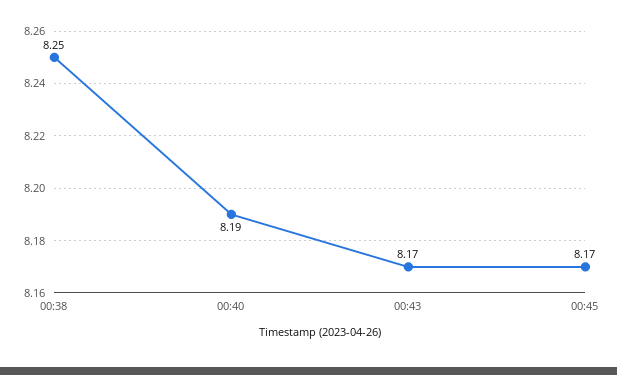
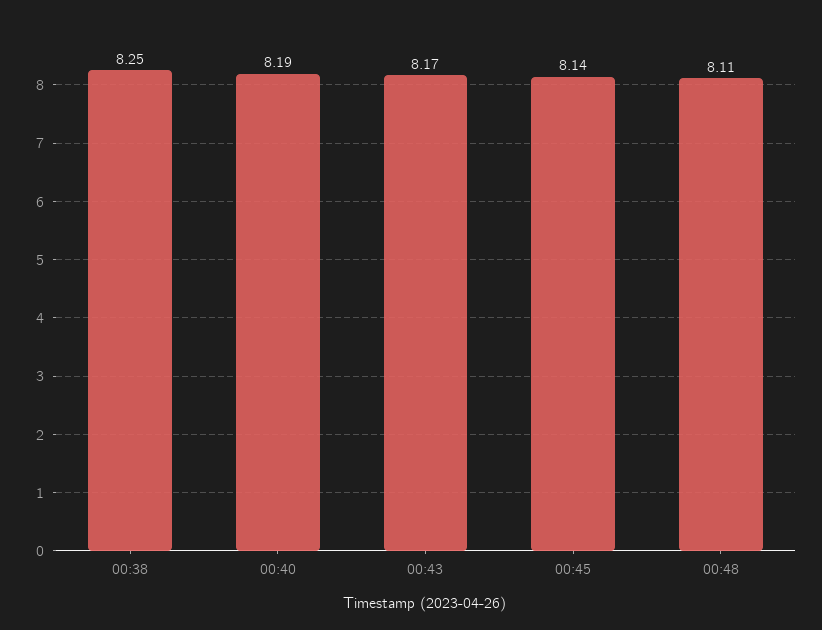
00:45: 8.17 -> 8.14
00:48: none -> 8.11

